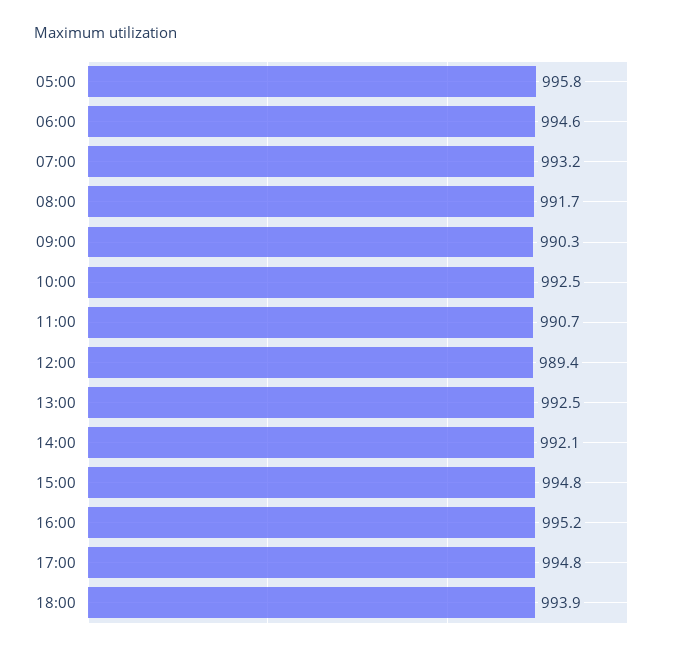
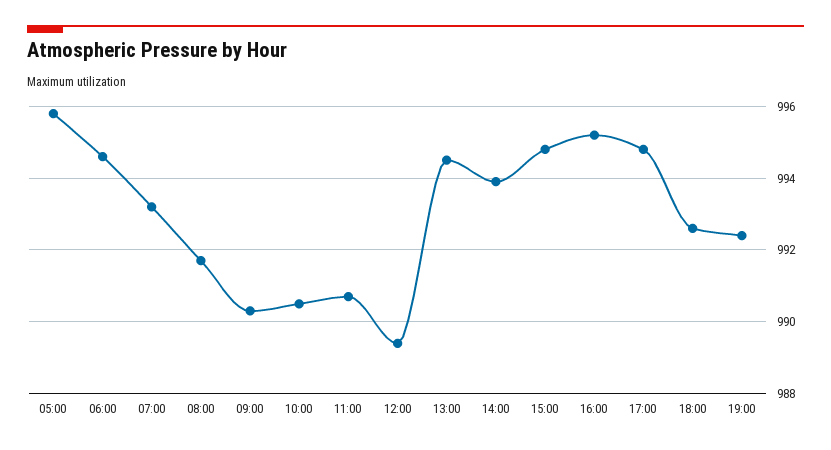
10:00: 992.5 -> 990.5
13:00: 992.5 -> 994.5
14:00: 992.1 -> 994
18:00: 993.9 -> 992.5
19:00: none -> 992.5

